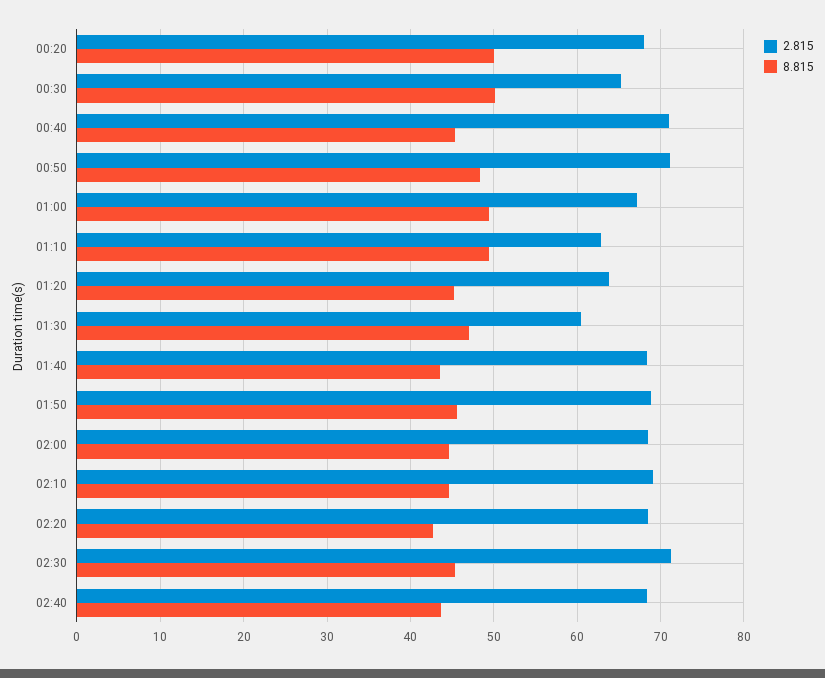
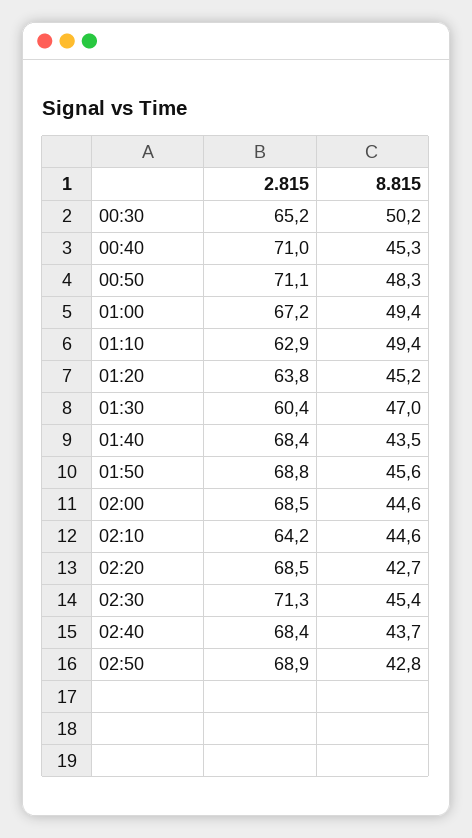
2.815, 00:20: 68 -> none
8.815, 00:20: 50 -> none
2.815, 02:10: 69 -> 64.2
2.815, 02:50: none -> 68.9
8.815, 02:50: none -> 42.8

